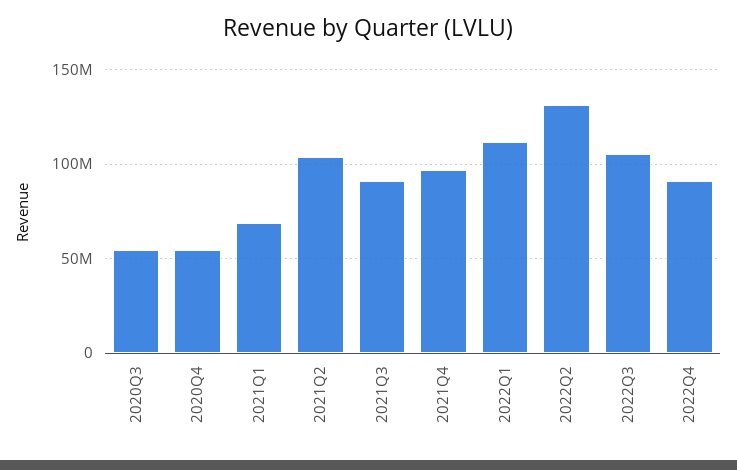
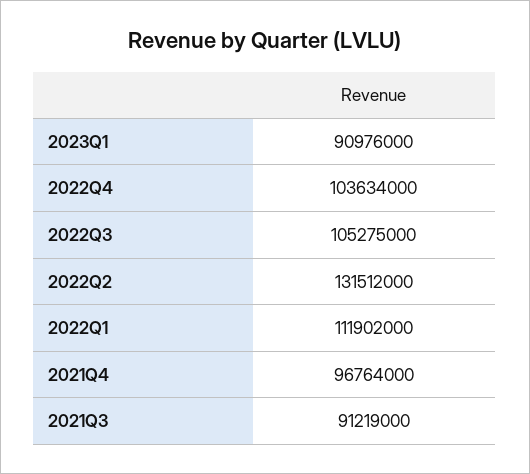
2020Q3: 55000000 -> none
2020Q4: 55000000 -> none
2021Q1: 70000000 -> none
2021Q2: 105000000 -> none
2022Q4: 90000000 -> 103634000
2023Q1: none -> 90976000

